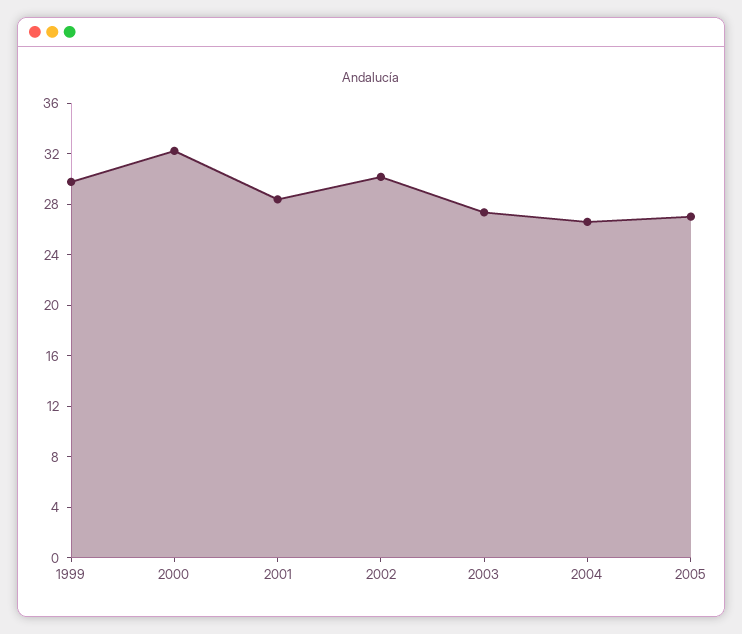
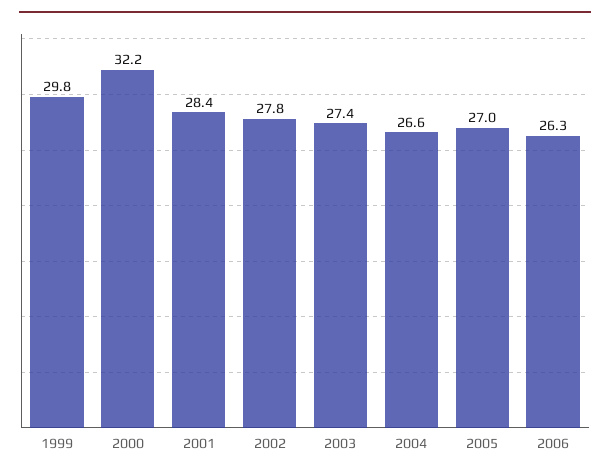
2002: 30 -> 27.8
2006: none -> 26.3

